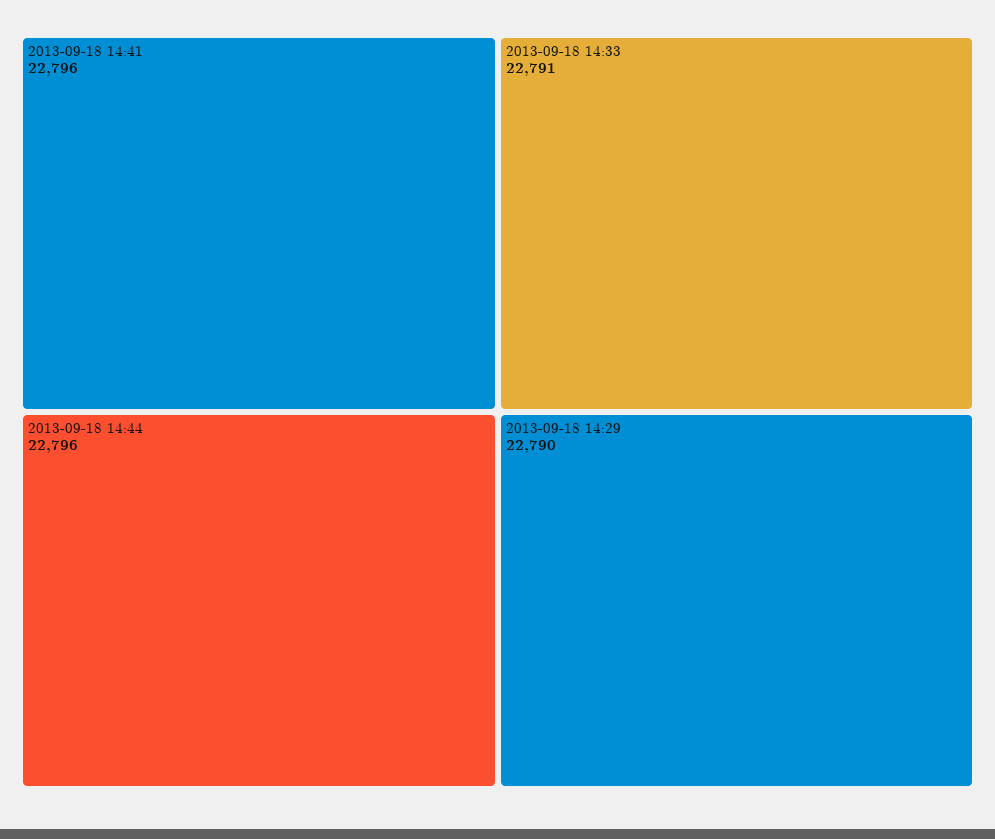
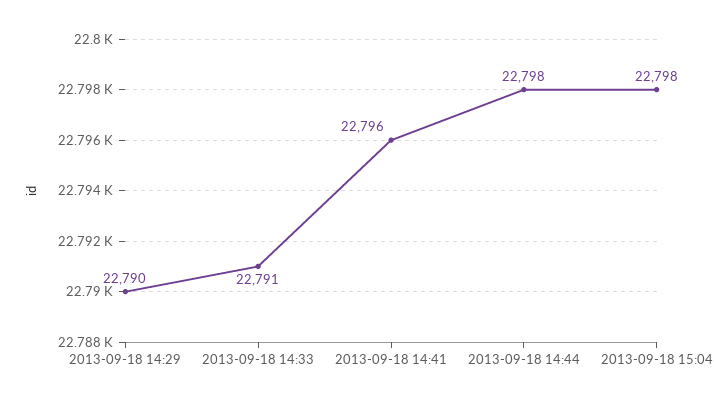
2013-09-18 14:44: 22796 -> 22798
2013-09-18 15:04: none -> 22798

